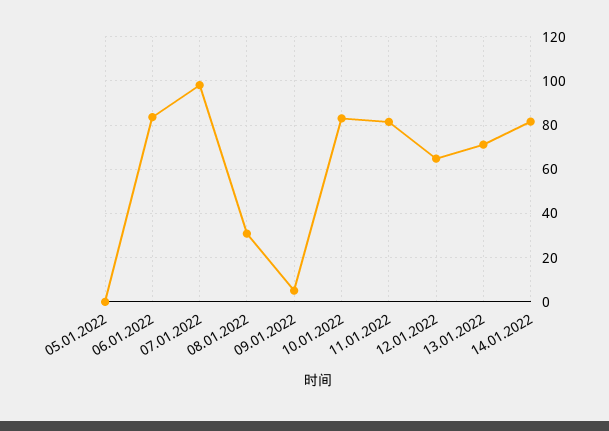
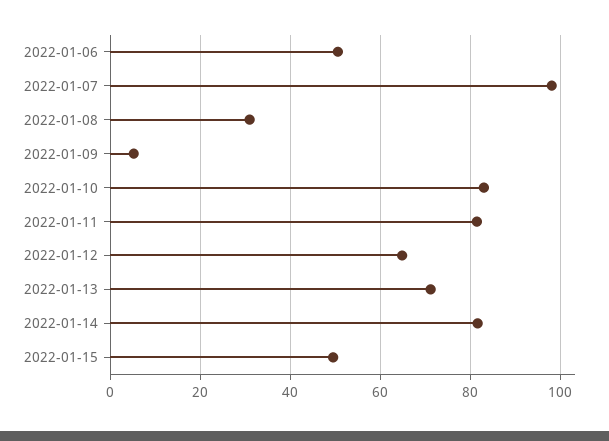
05.01.2022: 0 -> none
06.01.2022: 85 -> 50
2022-01-15: none -> 50

